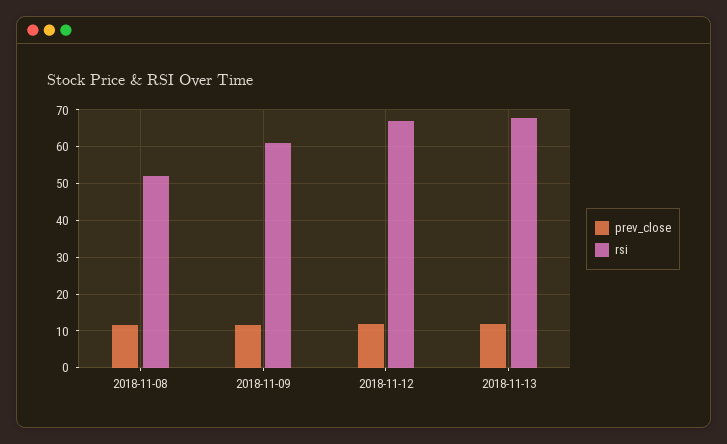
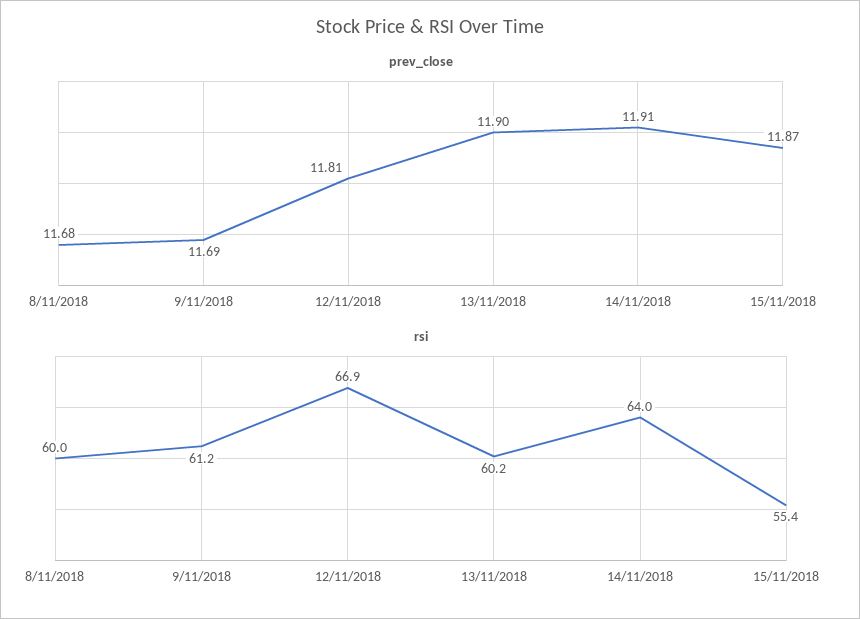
rsi, 2018-11-08: 52 -> 60
rsi, 2018-11-13: 68 -> 60.2
prev_close, 14/11/2018: none -> 11.91
prev_close, 15/11/2018: none -> 11.87
rsi, 14/11/2018: none -> 64
rsi, 15/11/2018: none -> 55.4

